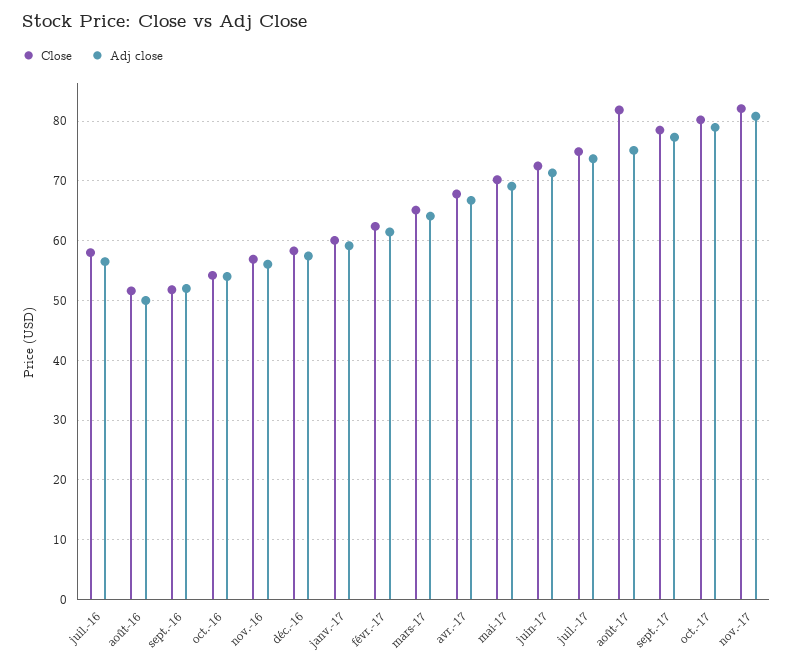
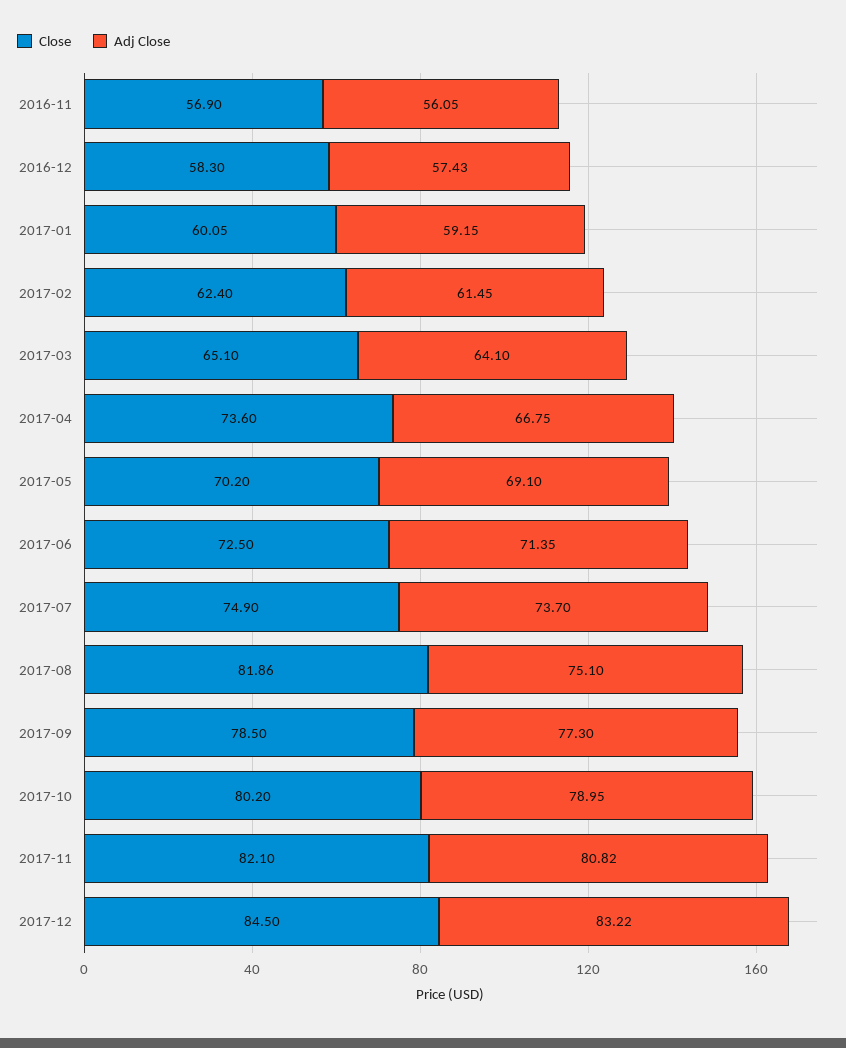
Close, juil.-16: 58 -> none
Adj close, juil.-16: 56 -> none
Close, août-16: 52 -> none
Adj close, août-16: 50 -> none
Close, sept.-16: 52 -> none
Adj close, sept.-16: 52 -> none
Close, oct.-16: 54 -> none
Adj close, oct.-16: 54 -> none
Close, avr.-17: 68 -> 73.6
Close, 2017-12: none -> 84.5
Adj close, 2017-12: none -> 83.22

